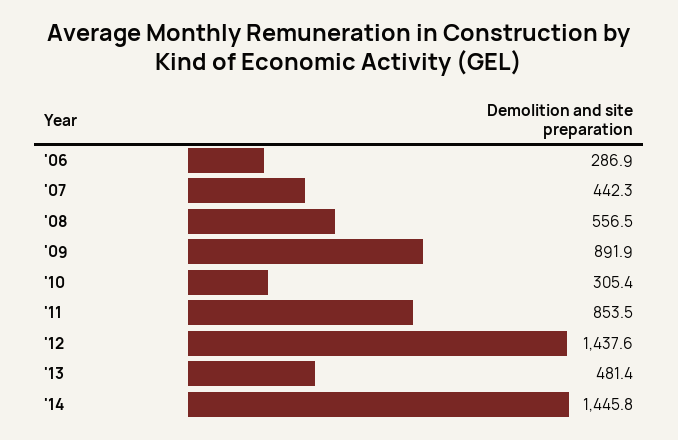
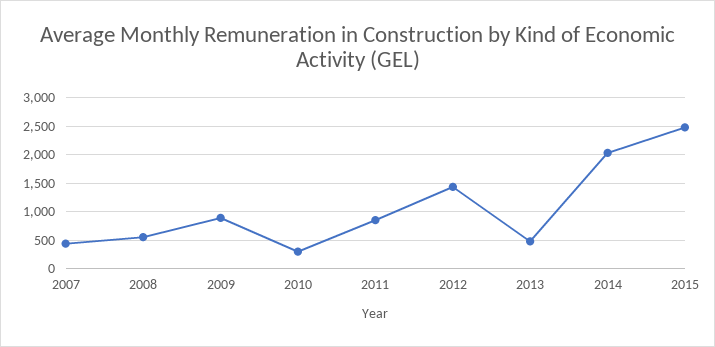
'06: 286.9 -> none
'14: 1445.8 -> 2000
2015: none -> 2500

